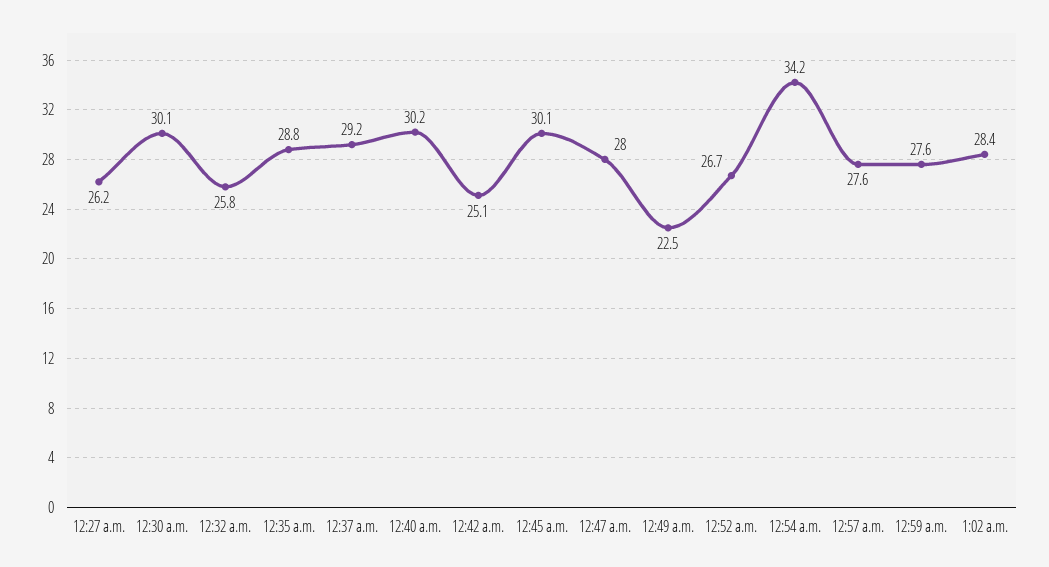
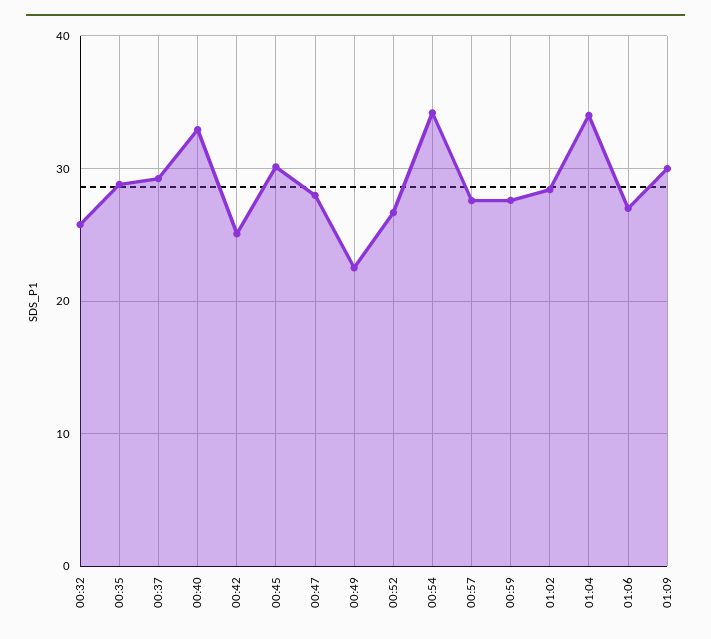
12:27 a.m.: 26.2 -> none
12:30 a.m.: 30.1 -> none
12:40 a.m.: 30.2 -> 33
01:04: none -> 34
01:06: none -> 27
01:09: none -> 30

